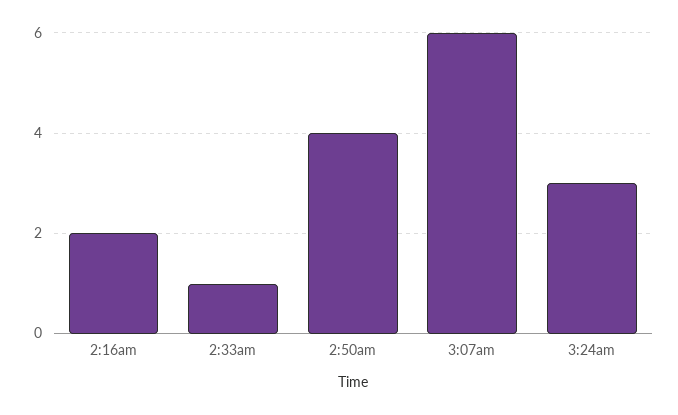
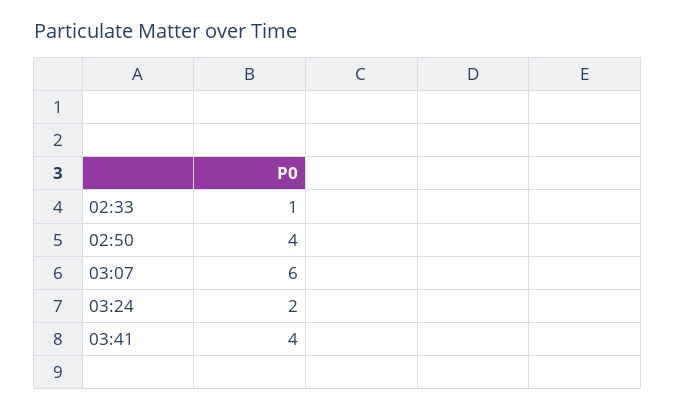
2:16am: 2 -> none
3:24am: 3 -> 2
03:41: none -> 4

